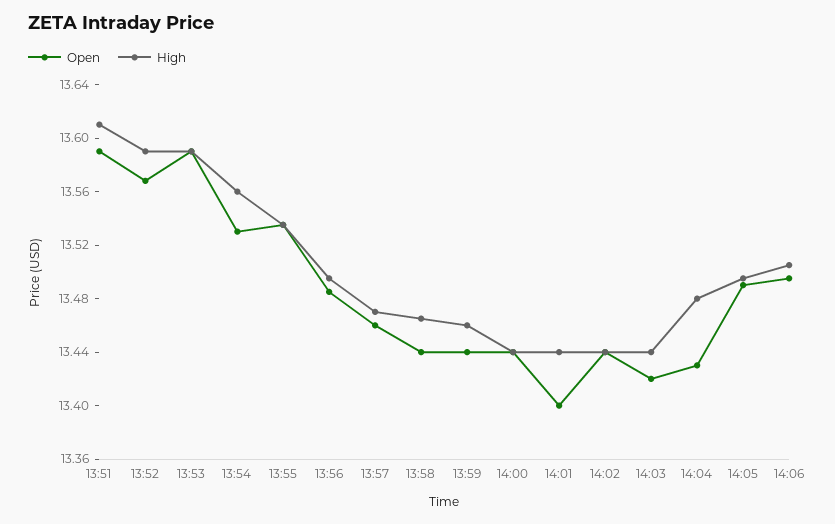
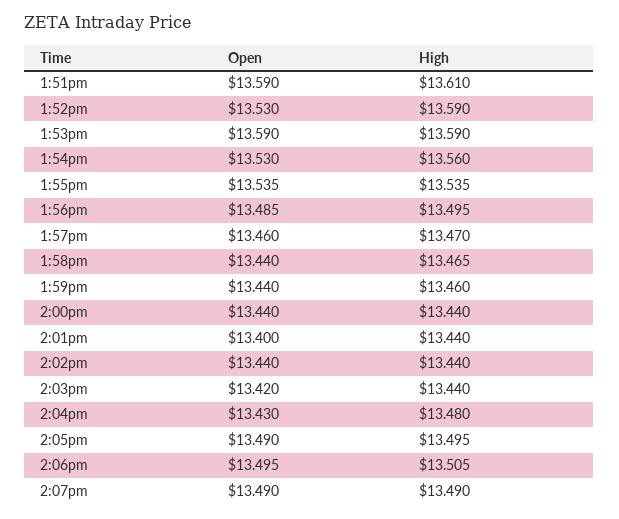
Open, 13:52: 13.57 -> 13.53
Open, 2:07pm: none -> 13.49
High, 2:07pm: none -> 13.49

